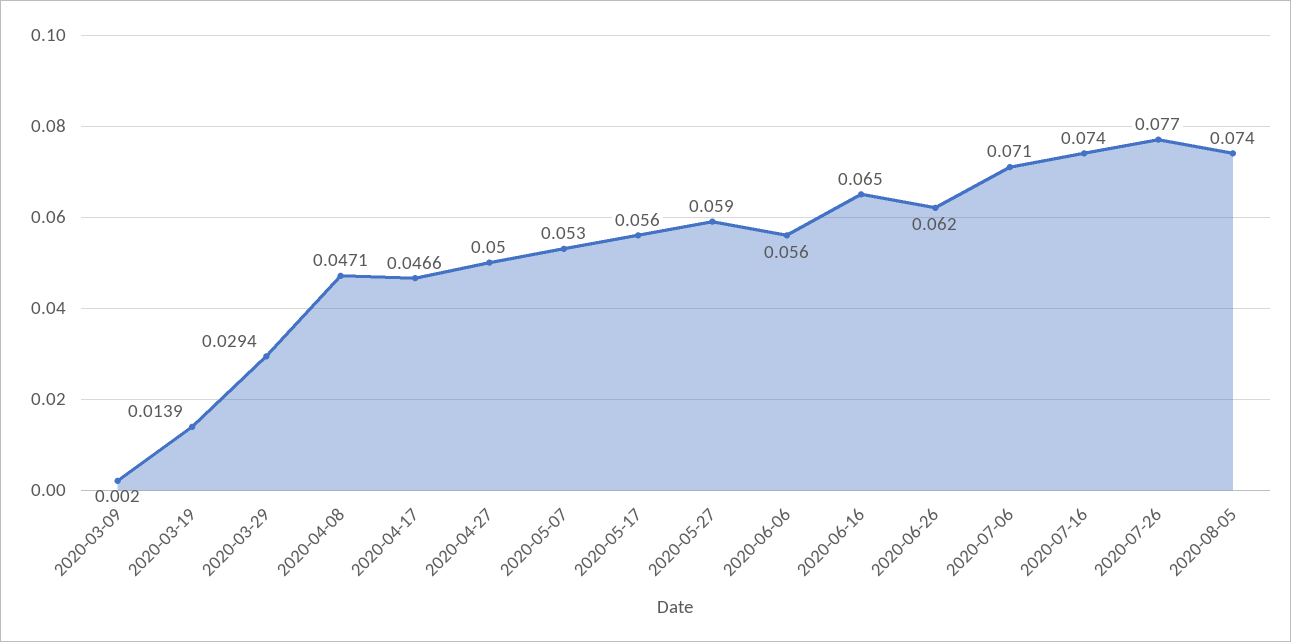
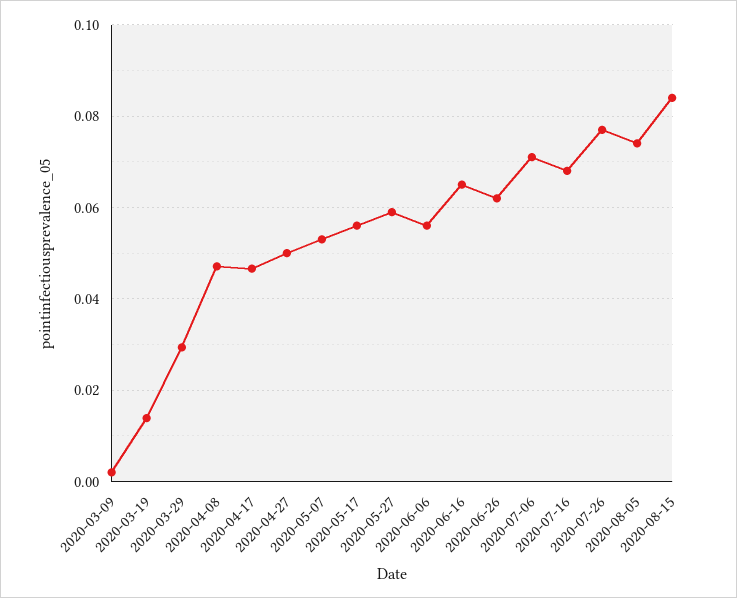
2020-07-16: 0.074 -> 0.068
2020-08-15: none -> 0.084

